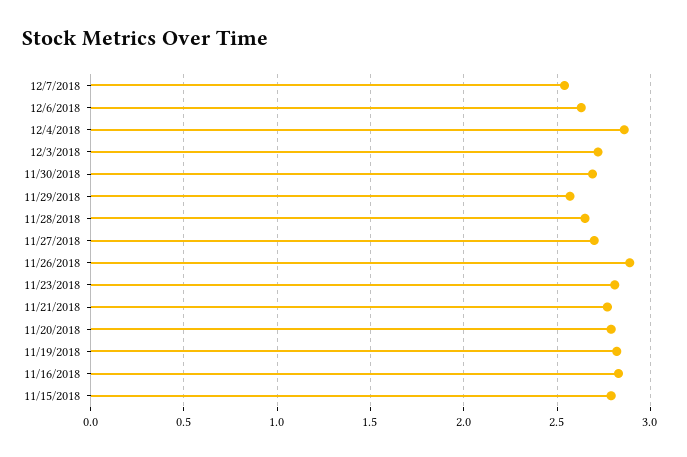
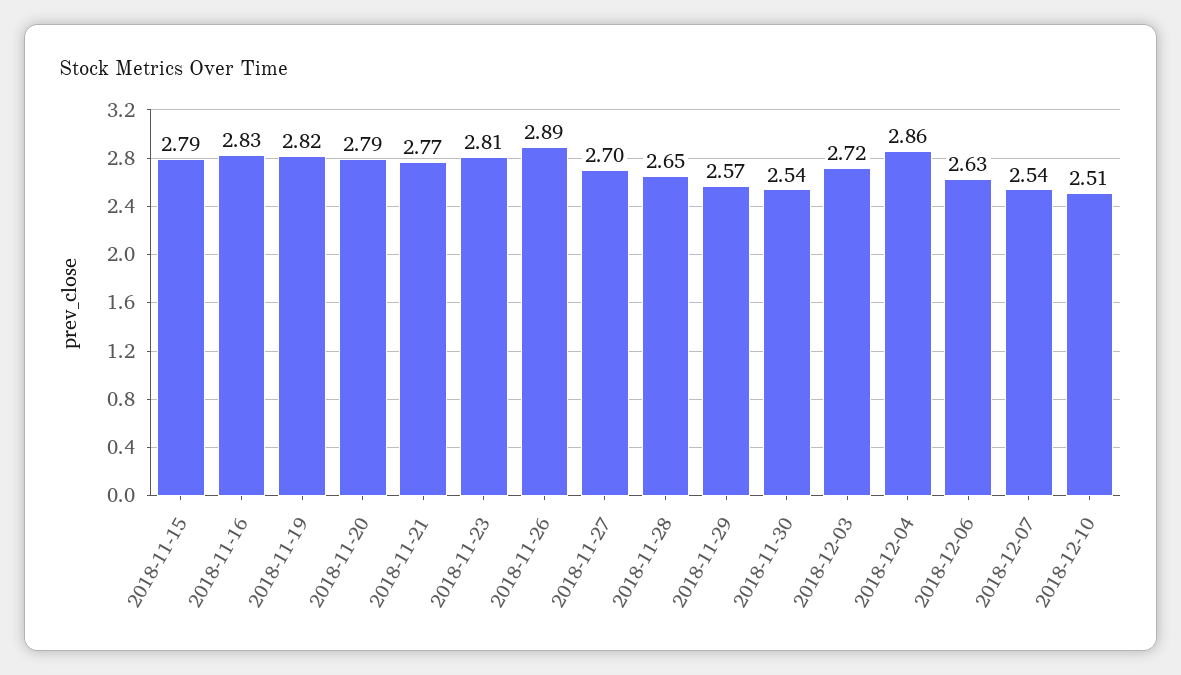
11/30/2018: 2.7 -> 2.54
2018-12-10: none -> 2.51

